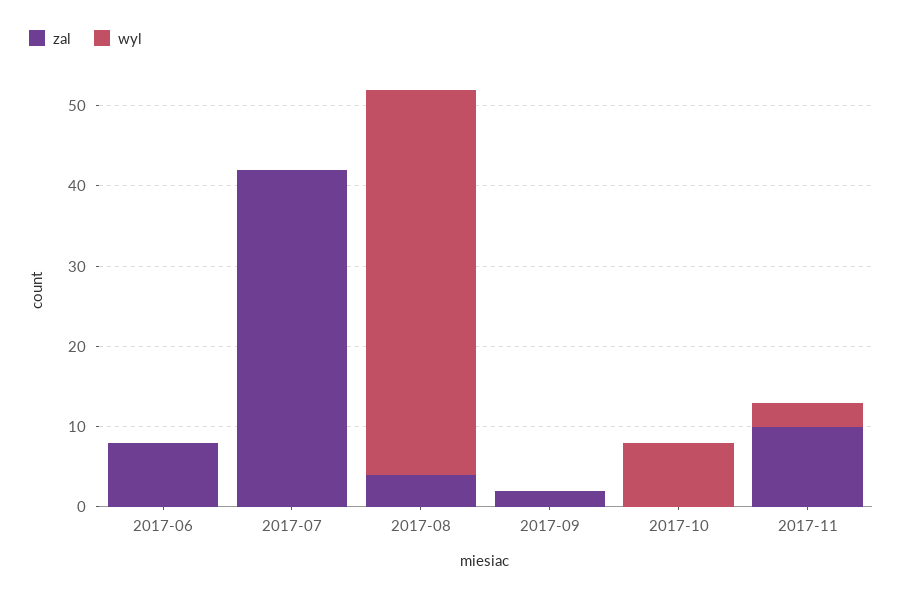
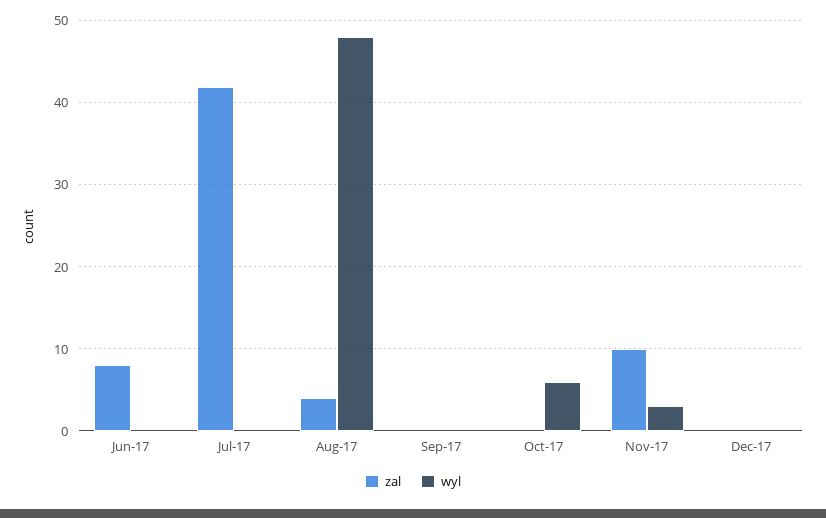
zal, 2017-09: 2 -> 0
wyl, 2017-10: 8 -> 6
zal, Dec-17: none -> 0
wyl, Dec-17: none -> 0

